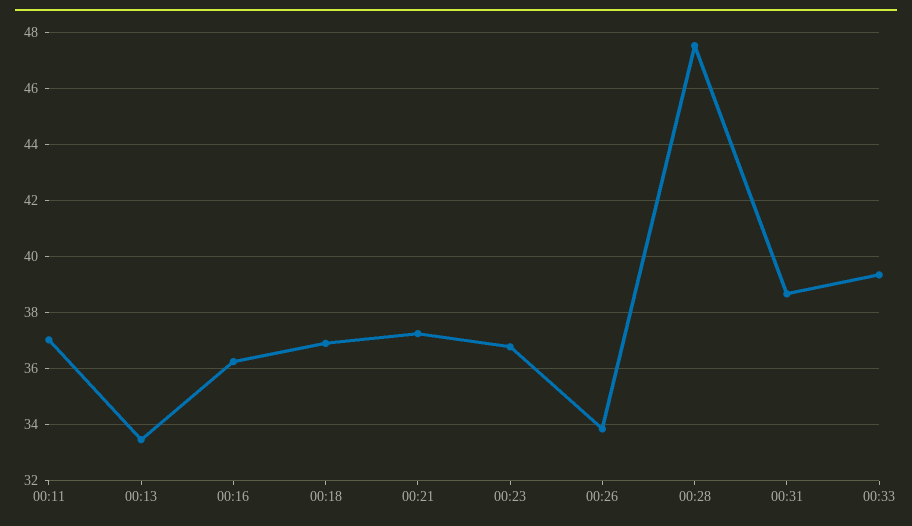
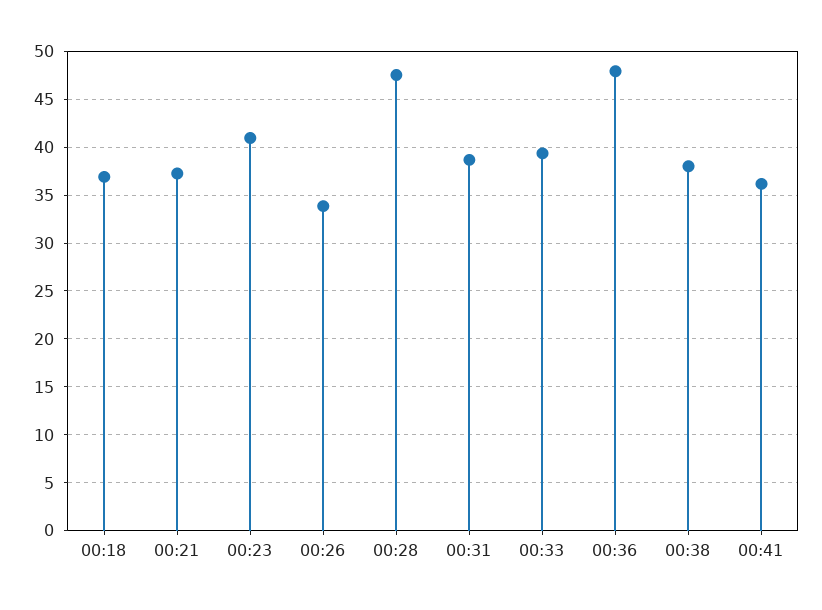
00:11: 37 -> none
00:13: 33.5 -> none
00:16: 36.25 -> none
00:23: 36.75 -> 41
00:36: none -> 48
00:38: none -> 38
00:41: none -> 36

